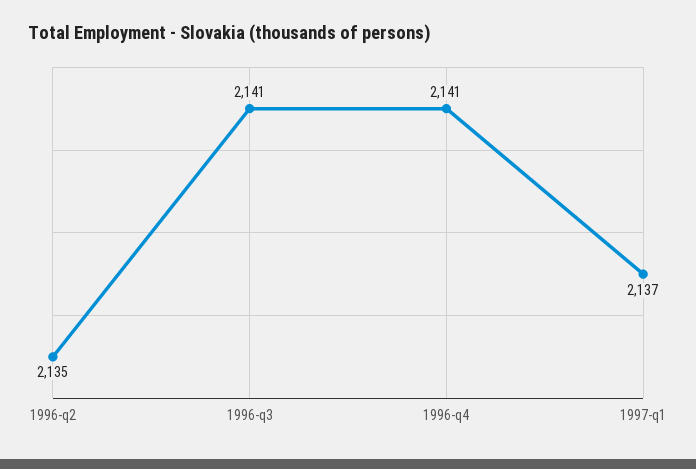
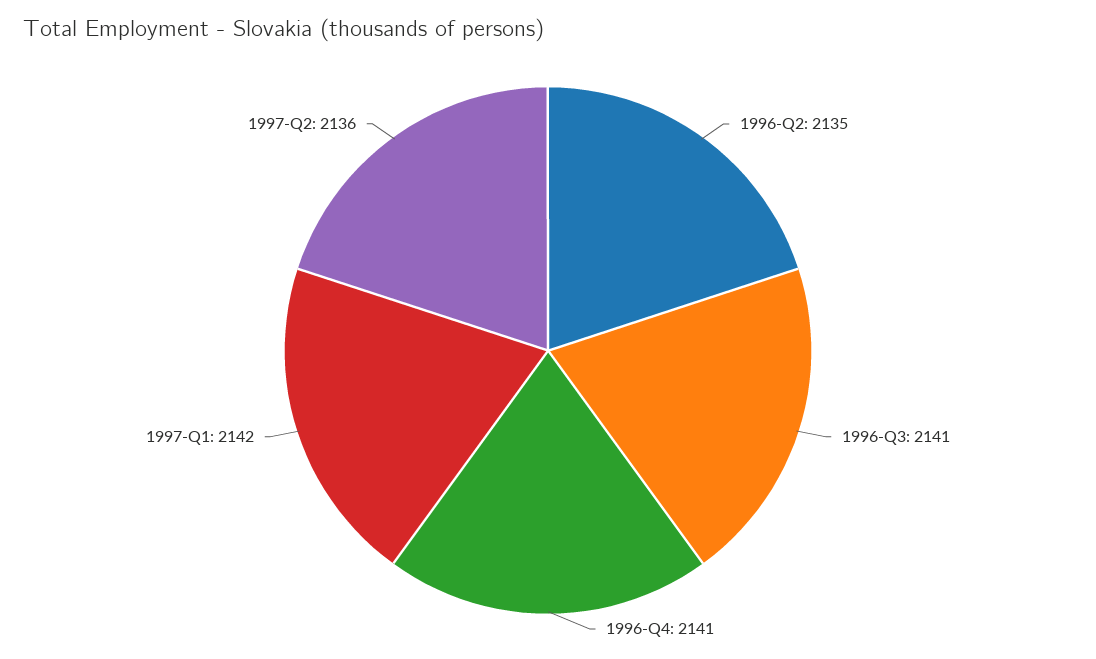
1997-q1: 2137 -> 2142
1997-Q2: none -> 2136

